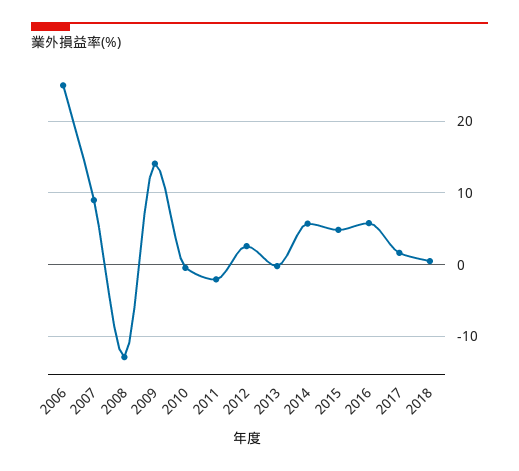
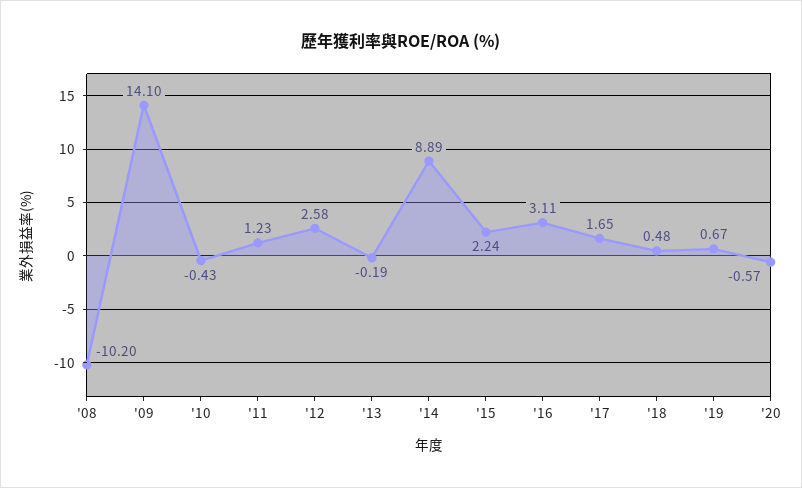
2006: 25 -> none
2007: 9 -> none
2008: -13 -> -10.2
2011: -2 -> 1.23
2014: 6 -> 8.89
2015: 5 -> 2.24
2016: 6 -> 3.11
'19: none -> 0.67
'20: none -> -0.57

